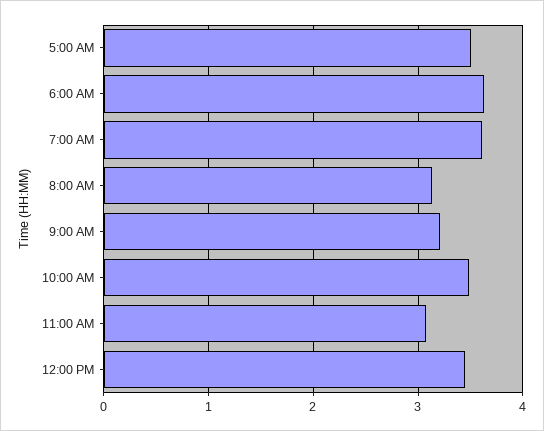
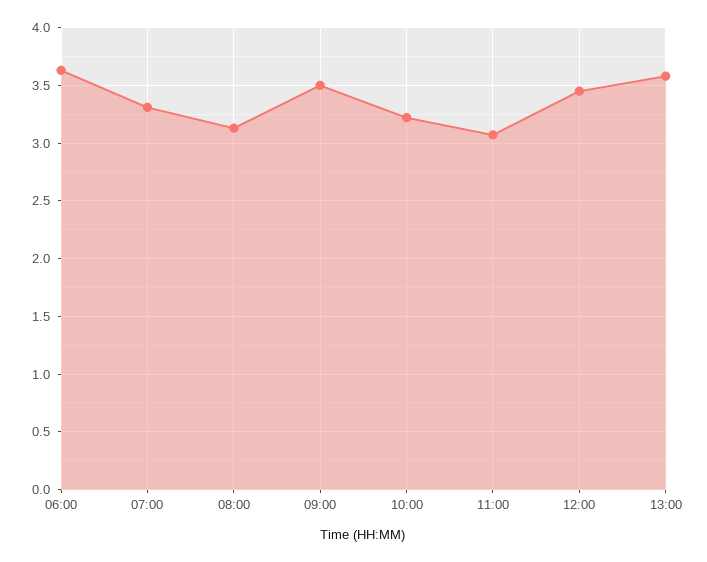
5:00 AM: 3.5 -> none
7:00 AM: 3.6 -> 3.3
9:00 AM: 3.2 -> 3.5
10:00 AM: 3.5 -> 3.2
13:00: none -> 3.6

